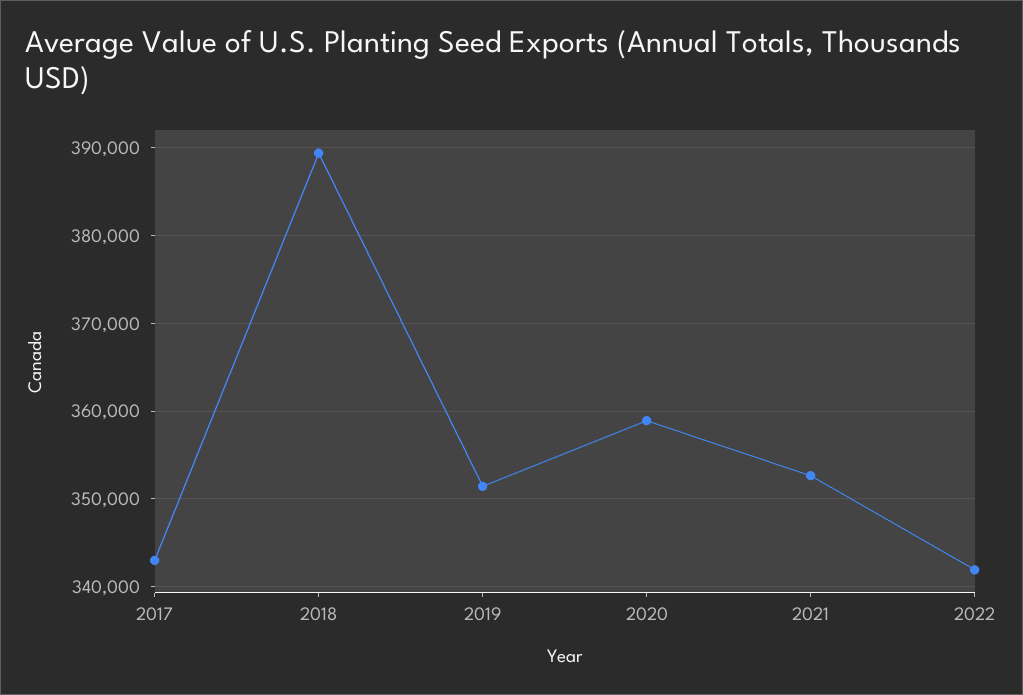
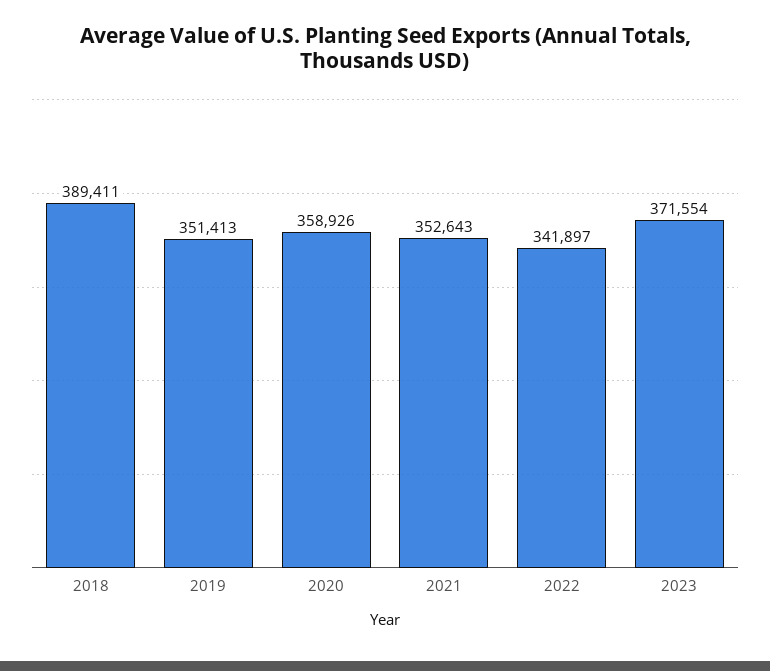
2017: 343000 -> none
2023: none -> 371554

